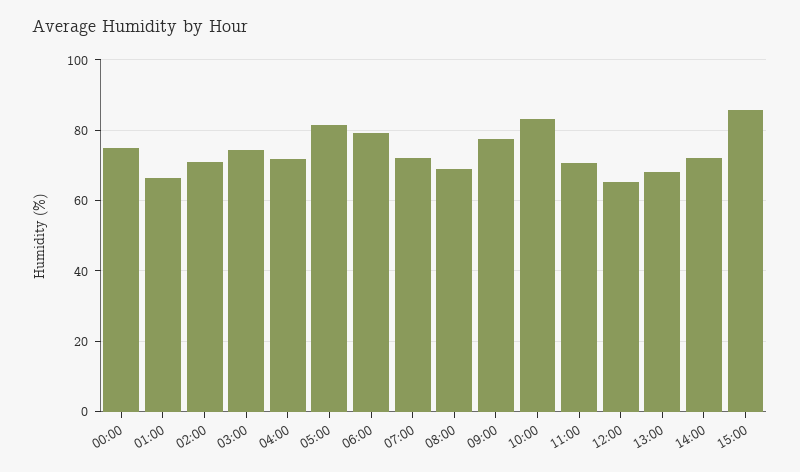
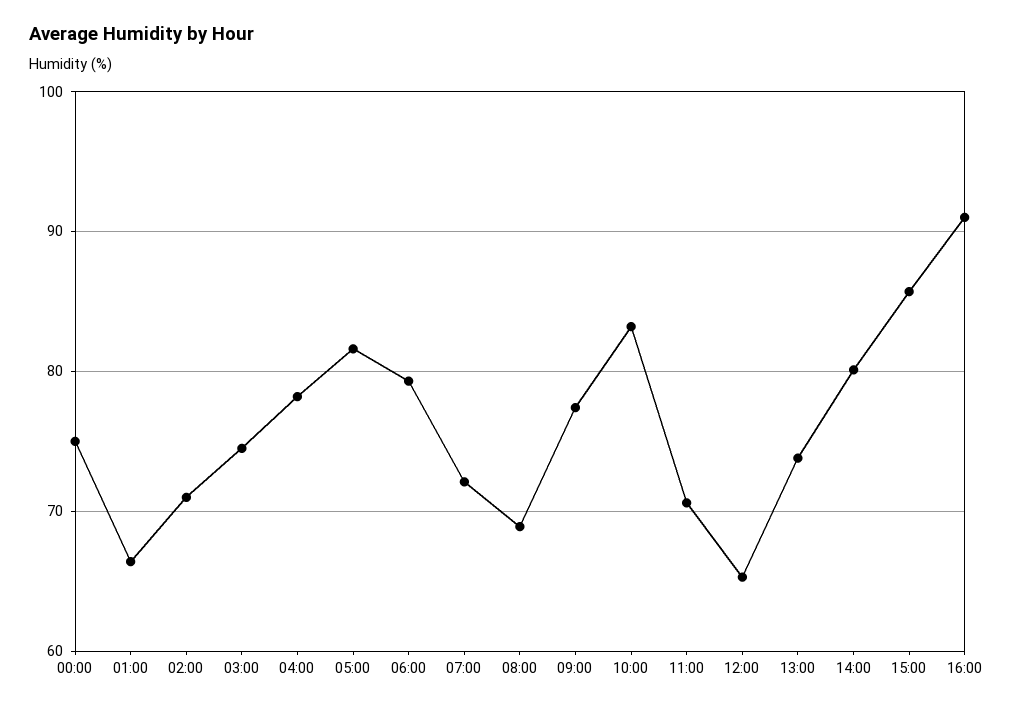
04:00: 72 -> 78
13:00: 68 -> 74
14:00: 72 -> 80
16:00: none -> 91

